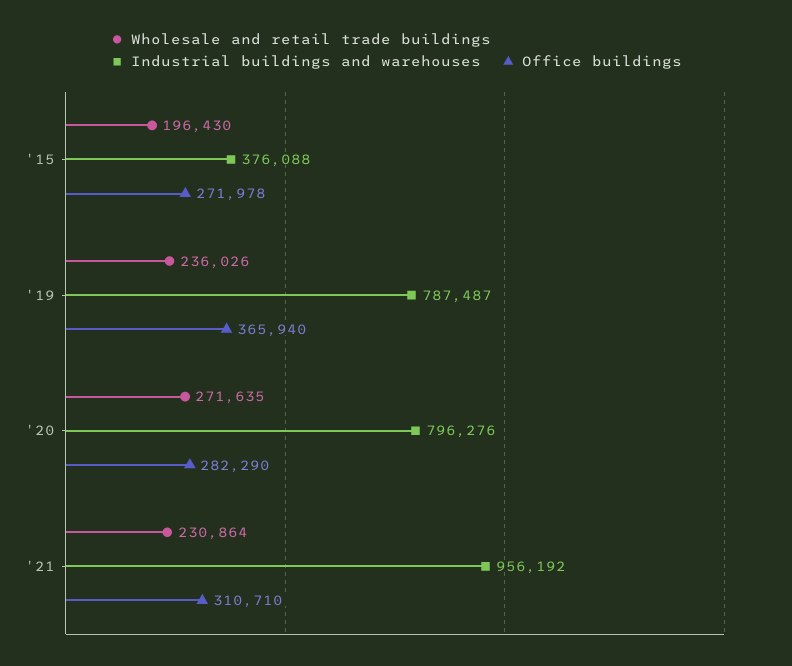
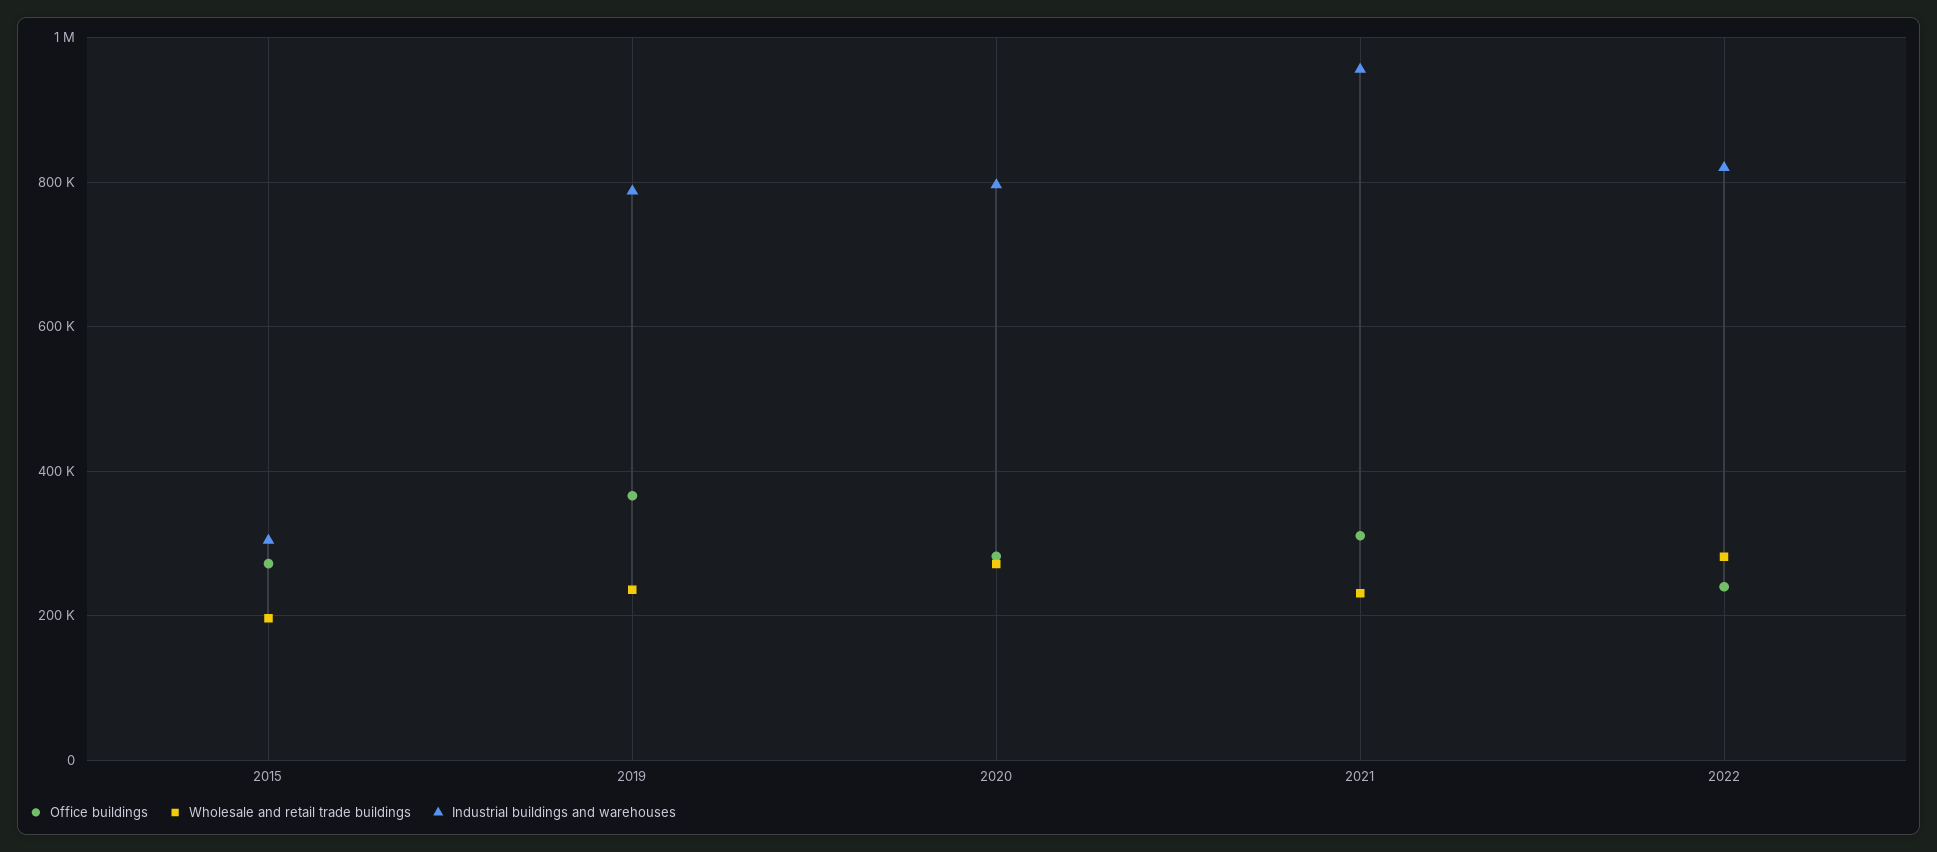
Industrial buildings and warehouses, '15: 376088 -> 300000
Office buildings, 2022: none -> 240000
Wholesale and retail trade buildings, 2022: none -> 280000
Industrial buildings and warehouses, 2022: none -> 820000

